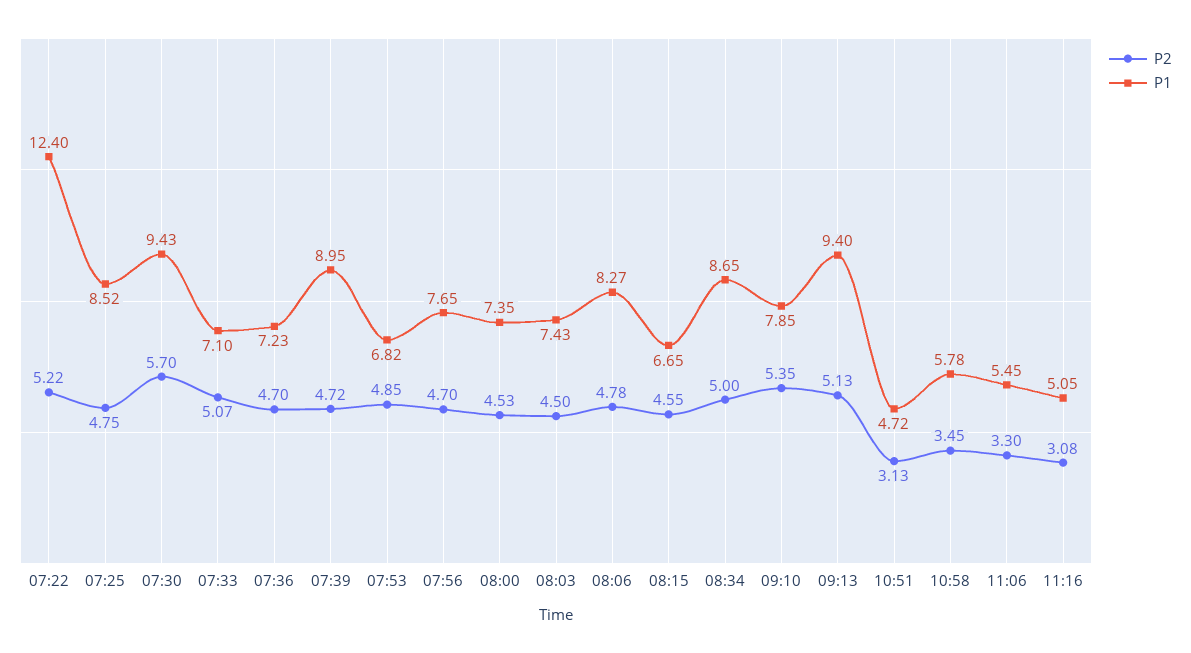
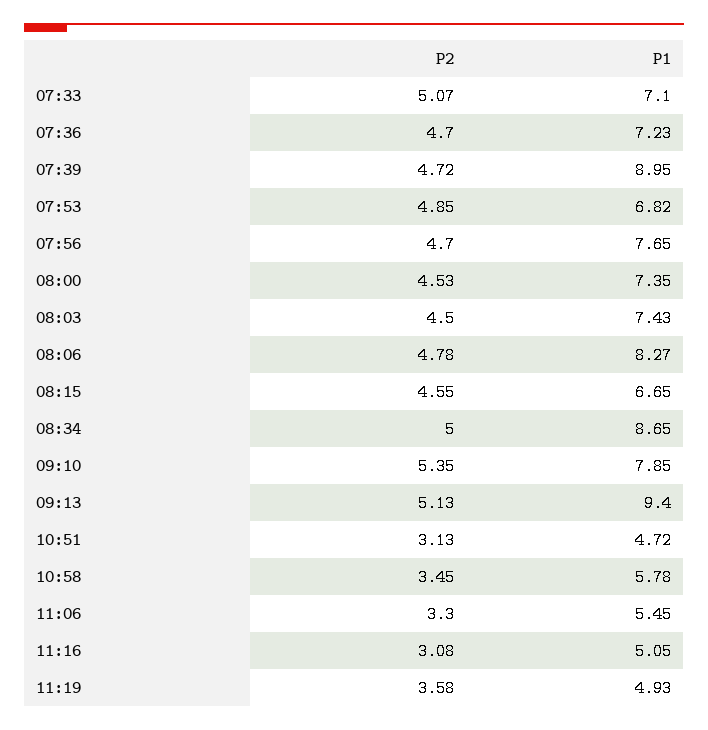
P2, 07:22: 5.22 -> none
P1, 07:22: 12.4 -> none
P2, 07:25: 4.75 -> none
P1, 07:25: 8.52 -> none
P2, 07:30: 5.7 -> none
P1, 07:30: 9.43 -> none
P2, 11:19: none -> 3.58
P1, 11:19: none -> 4.93

